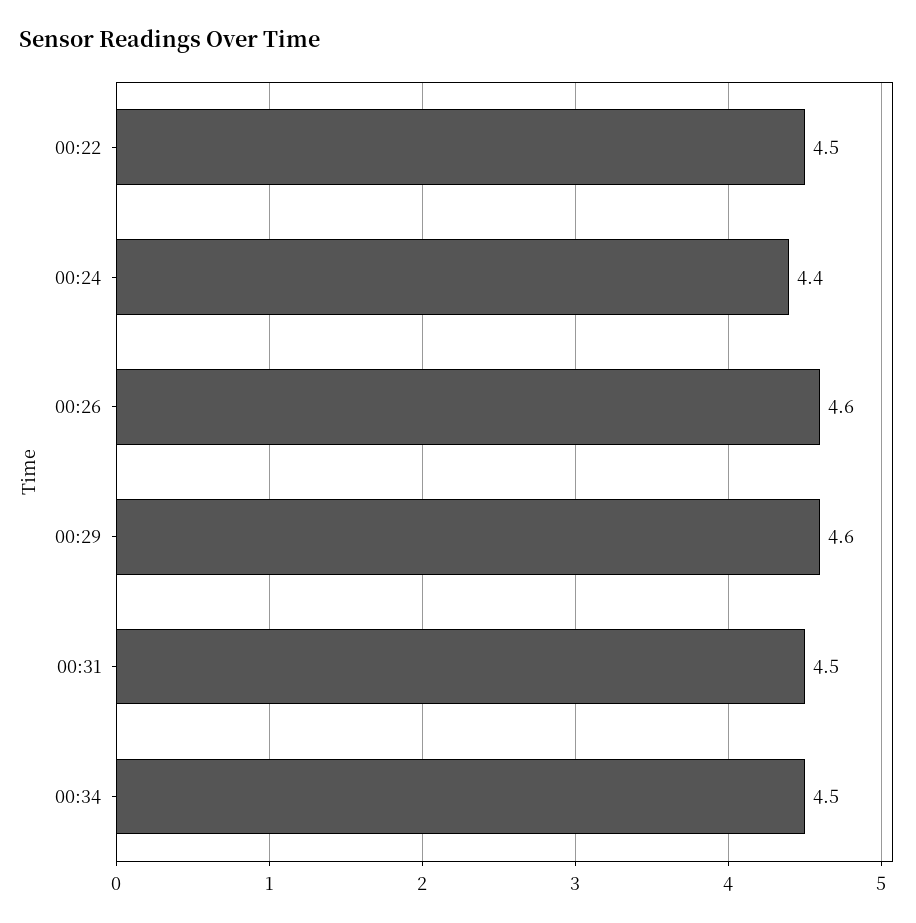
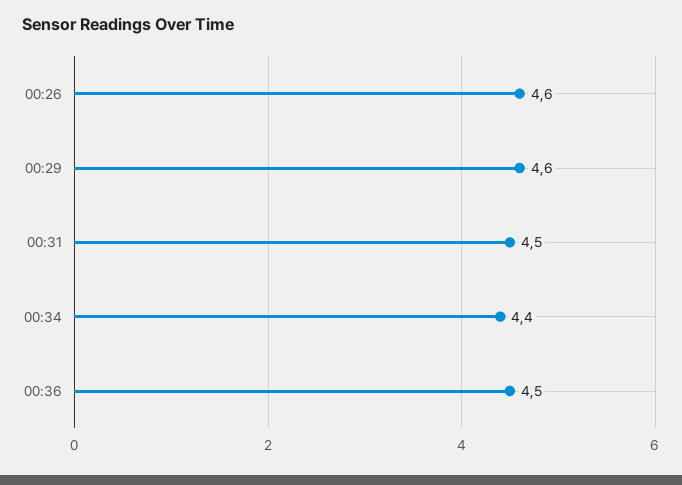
00:22: 4.5 -> none
00:24: 4.4 -> none
00:34: 4.5 -> 4.4
00:36: none -> 4.5

